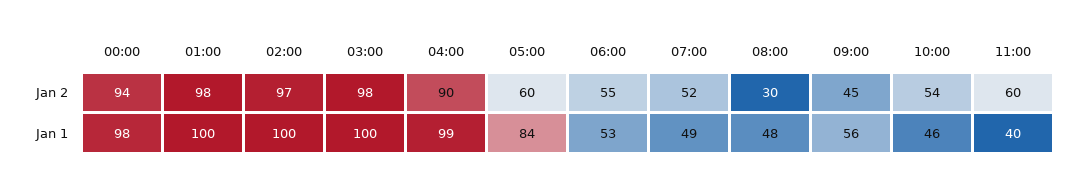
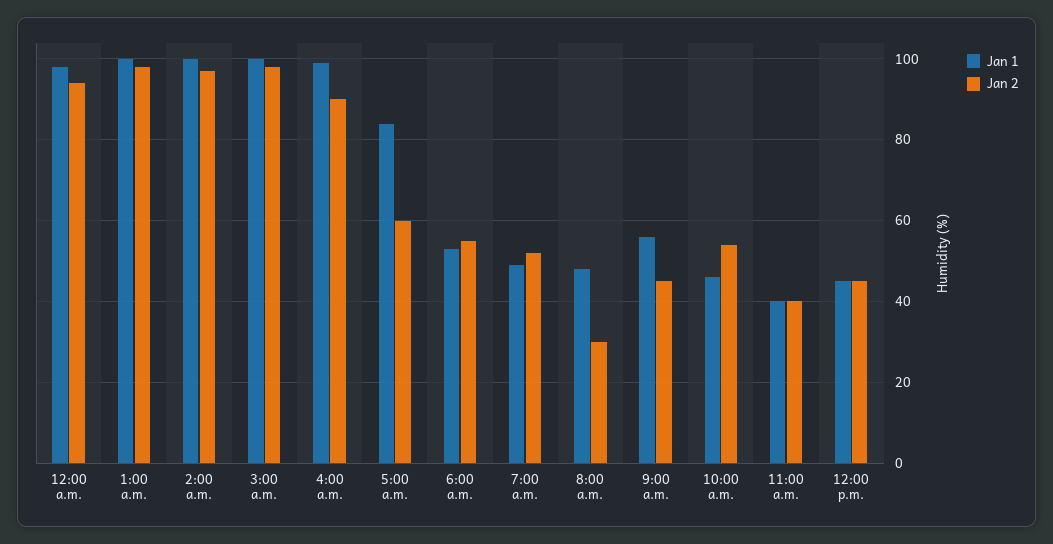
Jan 2, 11:00: 60 -> 40
Jan 1, 12:00 p.m.: none -> 45
Jan 2, 12:00 p.m.: none -> 45

